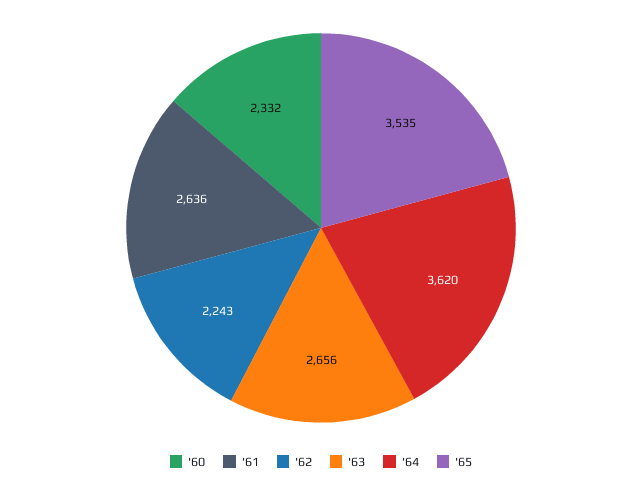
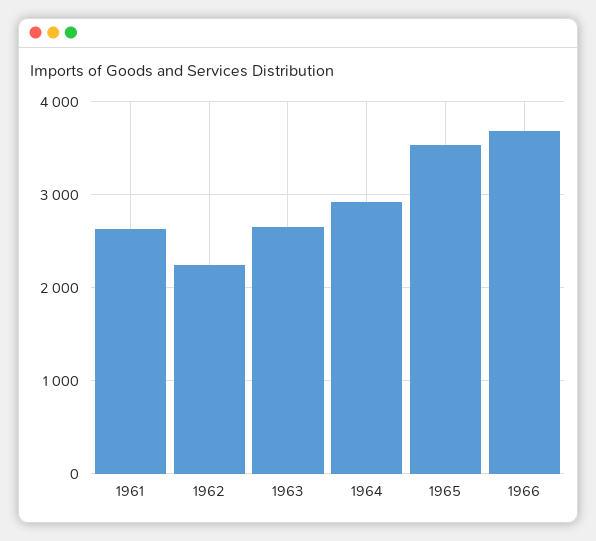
'60: 2332 -> none
'64: 3620 -> 2900
1966: none -> 3700

